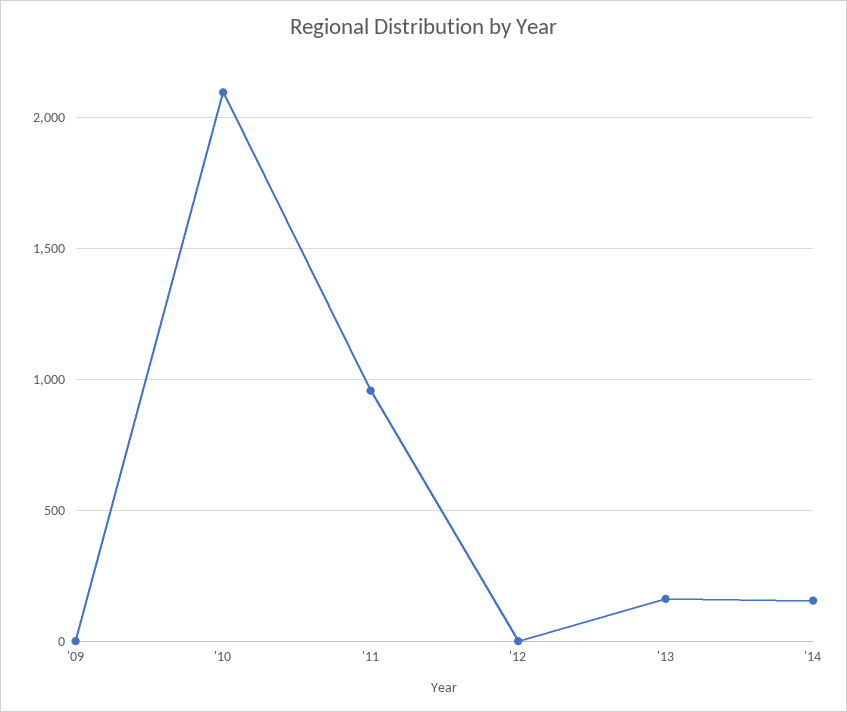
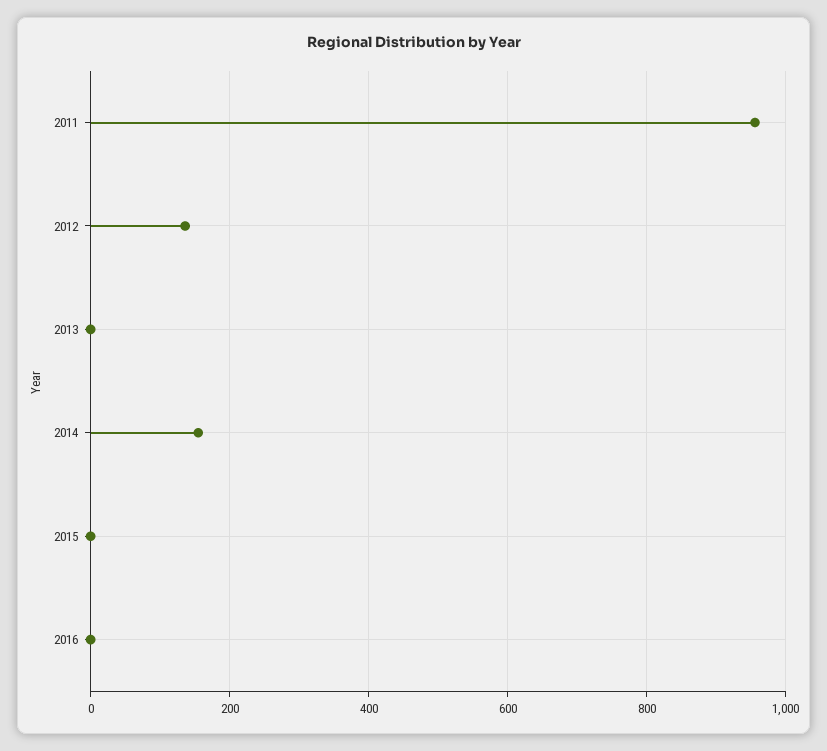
'09: 0 -> none
'10: 2100 -> none
'12: 0 -> 140
'13: 150 -> 0
2015: none -> 0
2016: none -> 0

